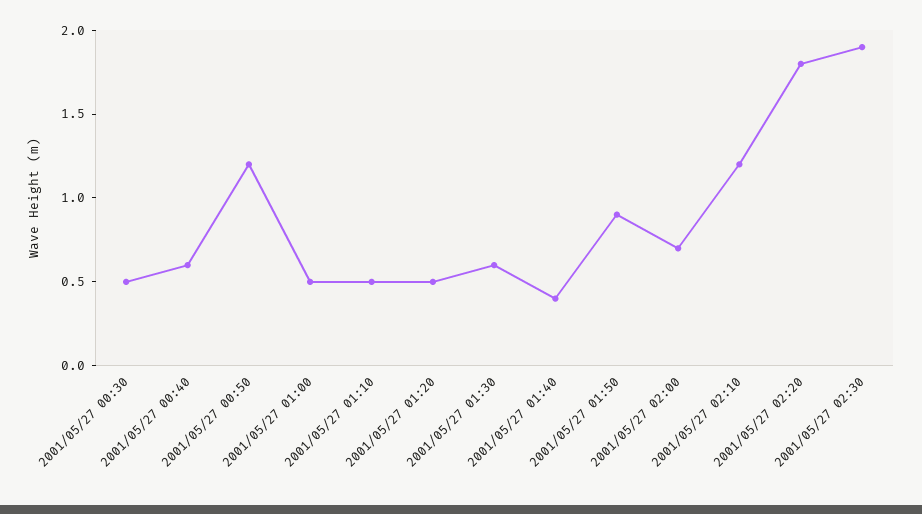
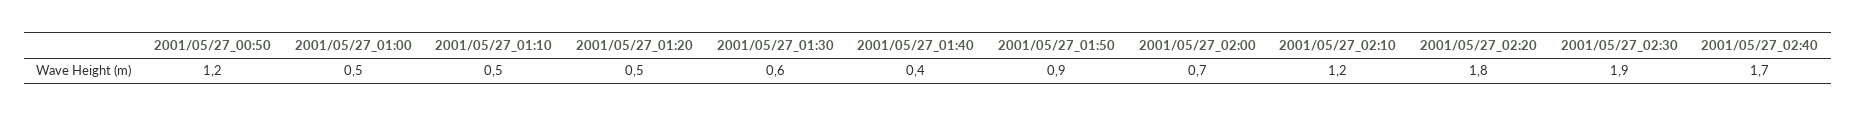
2001/05/27 00:30: 0.5 -> none
2001/05/27 00:40: 0.6 -> none
2001/05/27_02:40: none -> 1.7

